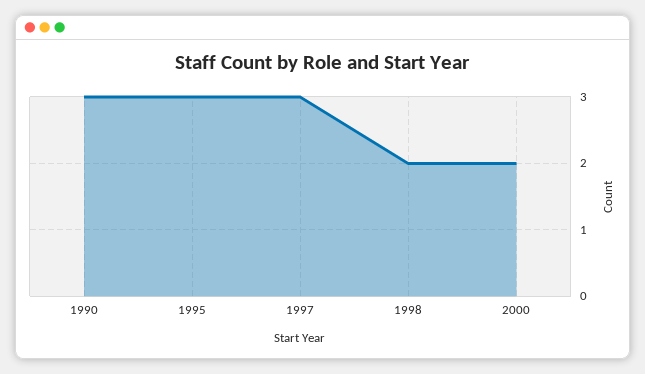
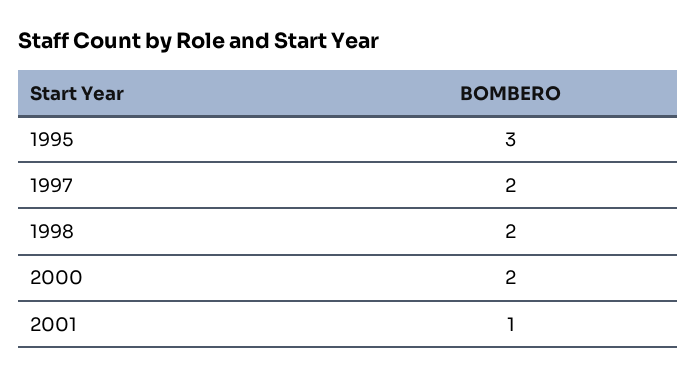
1990: 3 -> none
1997: 3 -> 2
2001: none -> 1

